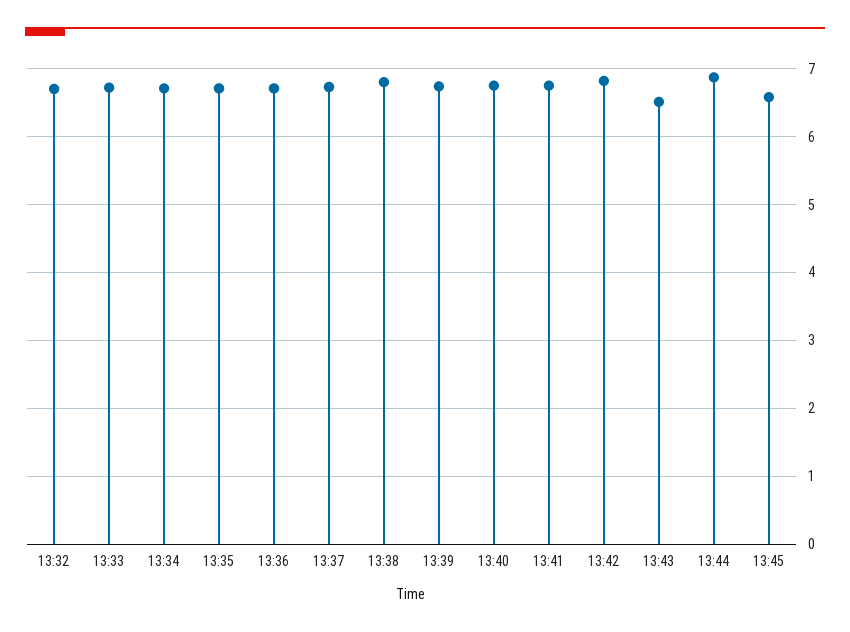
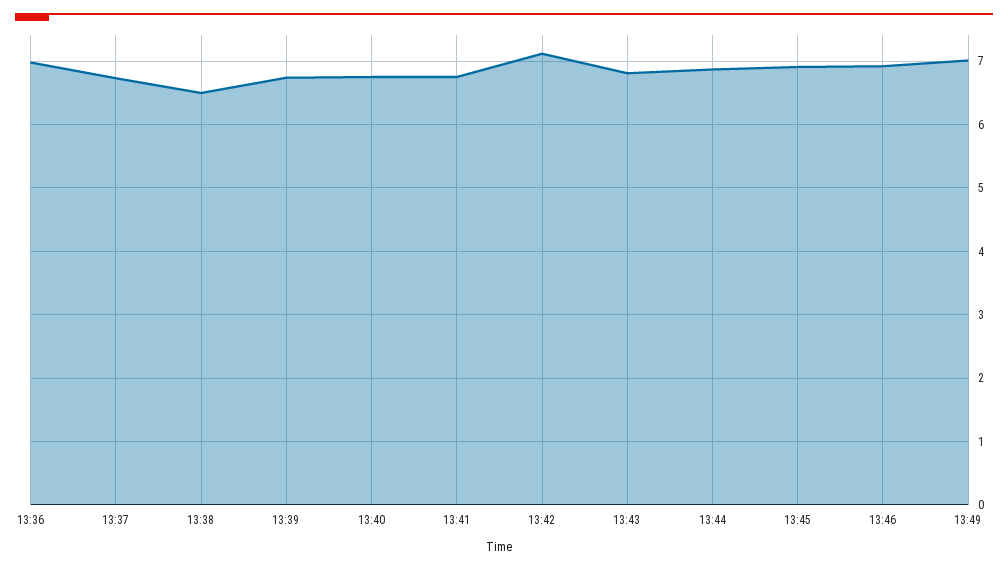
13:32: 6.7 -> none
13:33: 6.7 -> none
13:34: 6.7 -> none
13:35: 6.7 -> none
13:36: 6.7 -> 7
13:38: 6.8 -> 6.5
13:42: 6.8 -> 7.1
13:43: 6.5 -> 6.8
13:45: 6.6 -> 6.9
13:46: none -> 6.9
13:49: none -> 7

